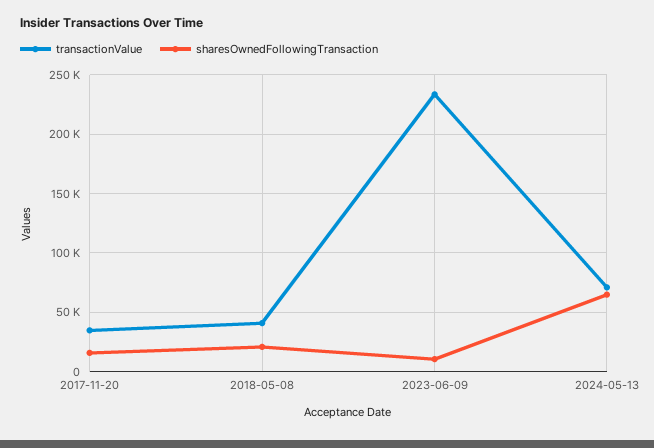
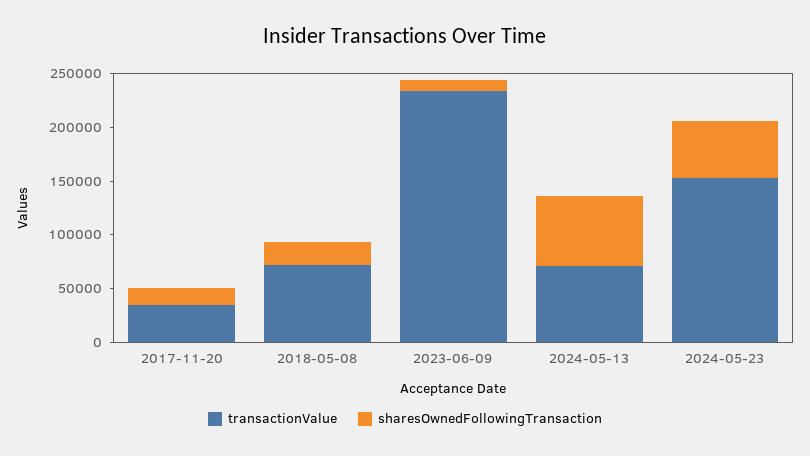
transactionValue, 2018-05-08: 40000 -> 70000
transactionValue, 2024-05-23: none -> 150000
sharesOwnedFollowingTransaction, 2024-05-23: none -> 50000

